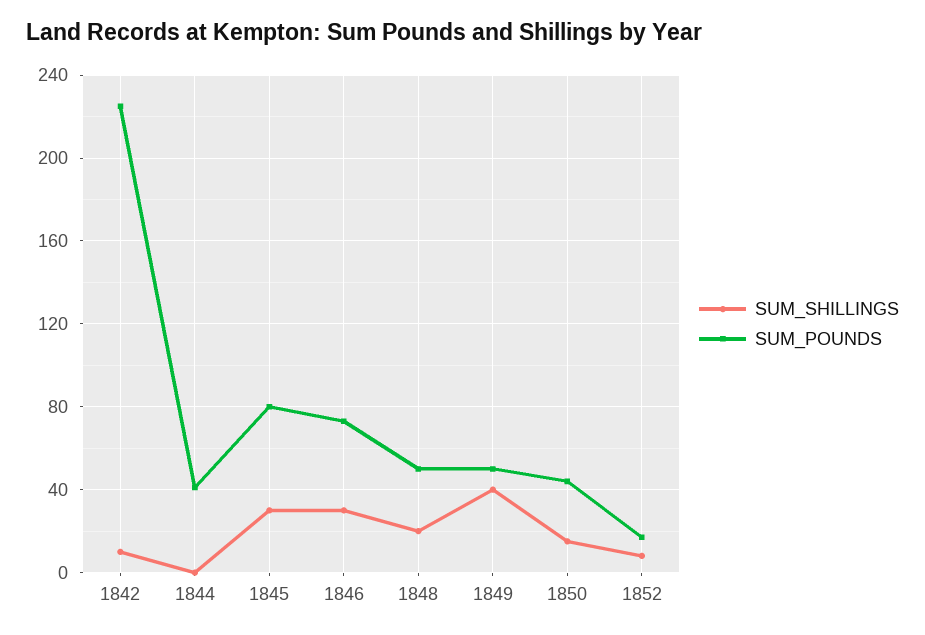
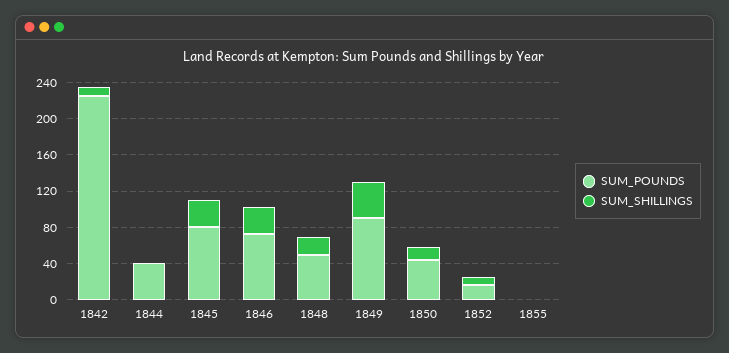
SUM_POUNDS, 1849: 50 -> 90
SUM_POUNDS, 1855: none -> 0
SUM_SHILLINGS, 1855: none -> 0

